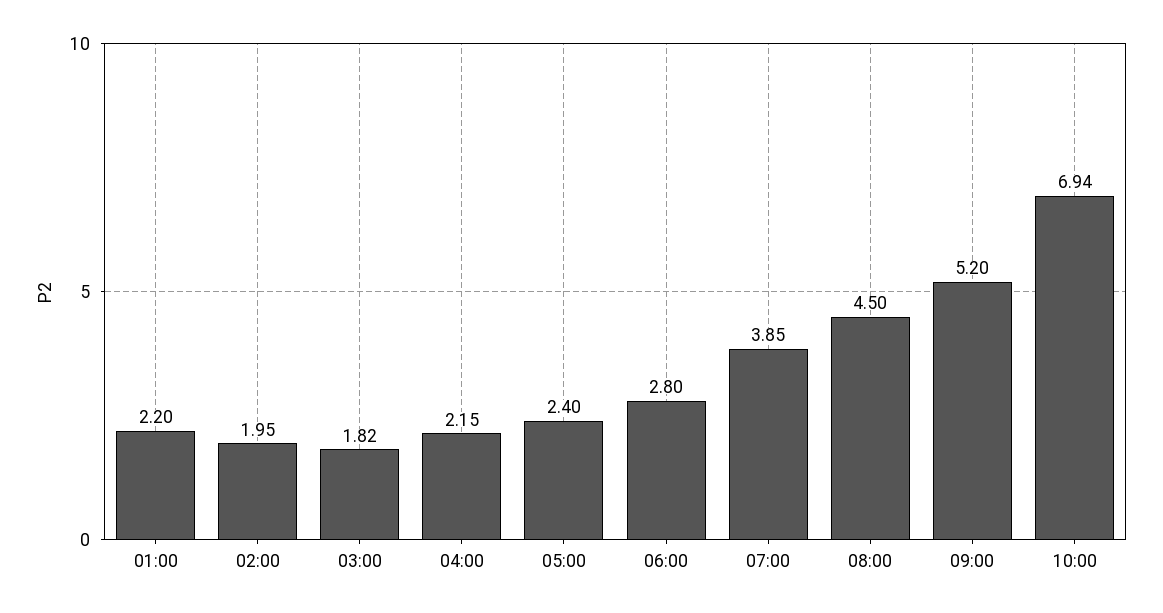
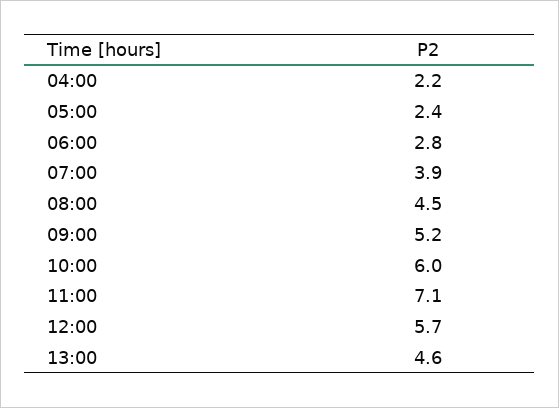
01:00: 2.2 -> none
02:00: 1.95 -> none
03:00: 1.82 -> none
10:00: 6.94 -> 6
11:00: none -> 7.1
12:00: none -> 5.7
13:00: none -> 4.6

